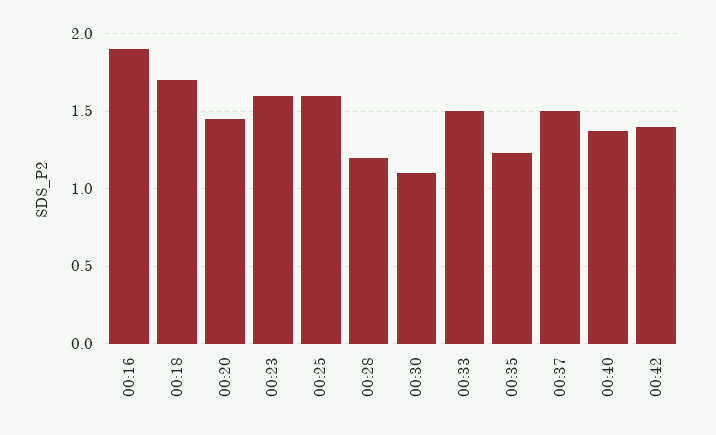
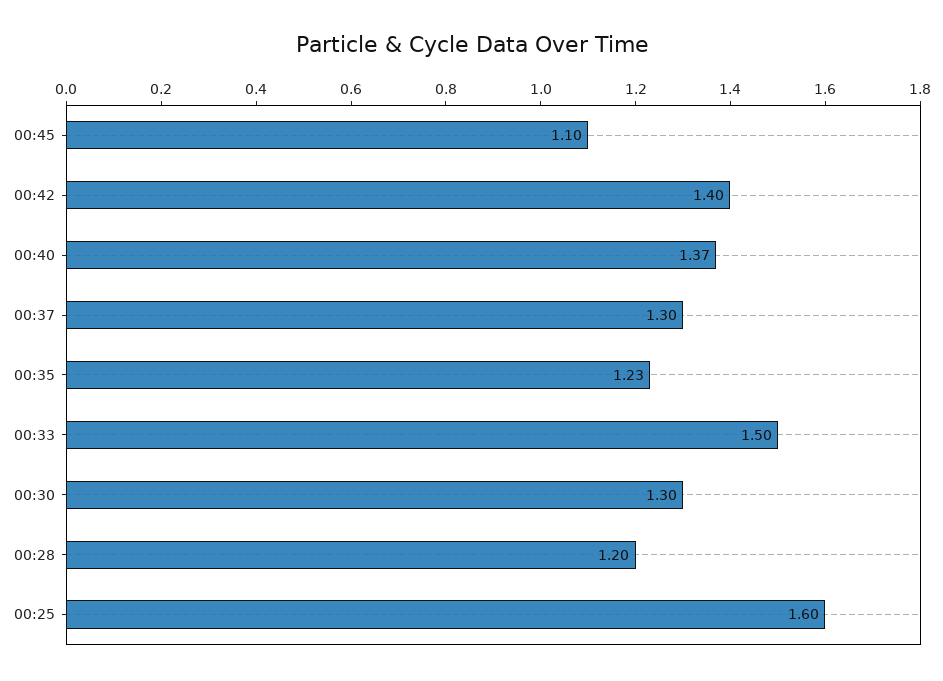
00:16: 1.9 -> none
00:18: 1.7 -> none
00:20: 1.45 -> none
00:23: 1.6 -> none
00:30: 1.1 -> 1.3
00:37: 1.5 -> 1.3
00:45: none -> 1.1

